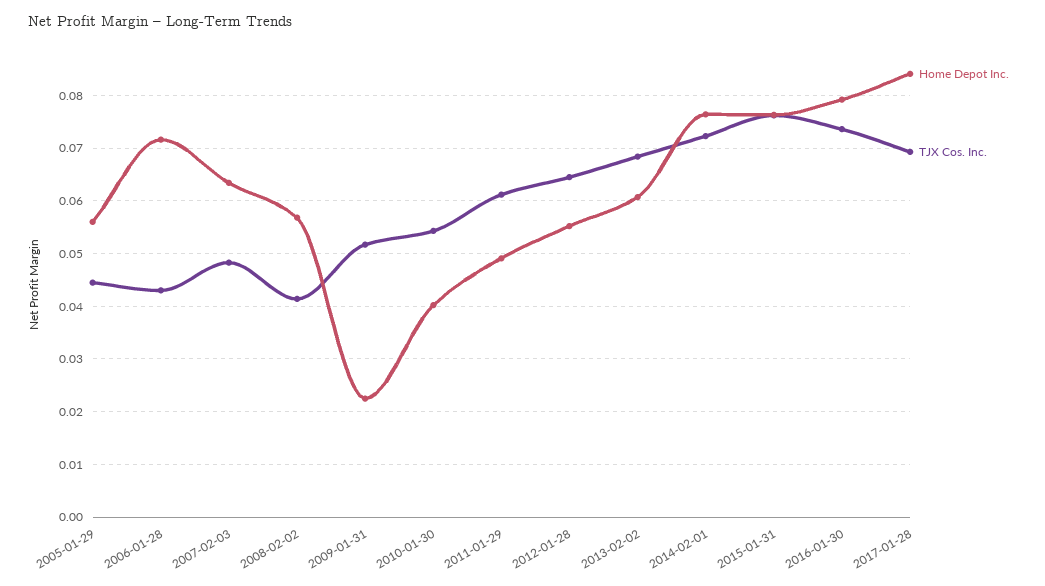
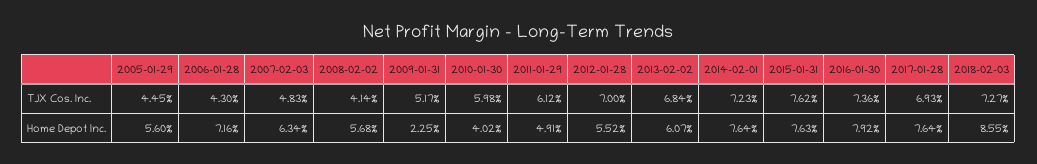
TJX Cos. Inc., 2010-01-30: 0.054 -> 0.0598
TJX Cos. Inc., 2012-01-28: 0.064 -> 0.07
Home Depot Inc., 2017-01-28: 0.084 -> 0.0764
TJX Cos. Inc., 2018-02-03: none -> 0.0727
Home Depot Inc., 2018-02-03: none -> 0.0855

